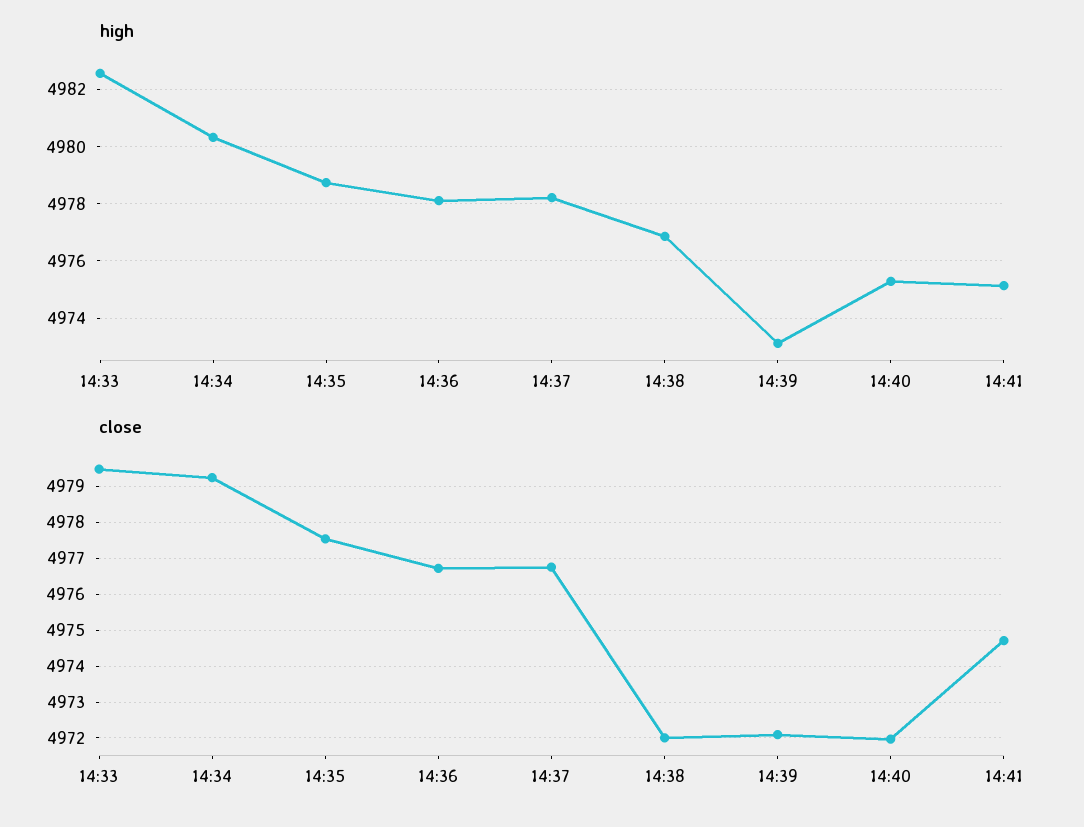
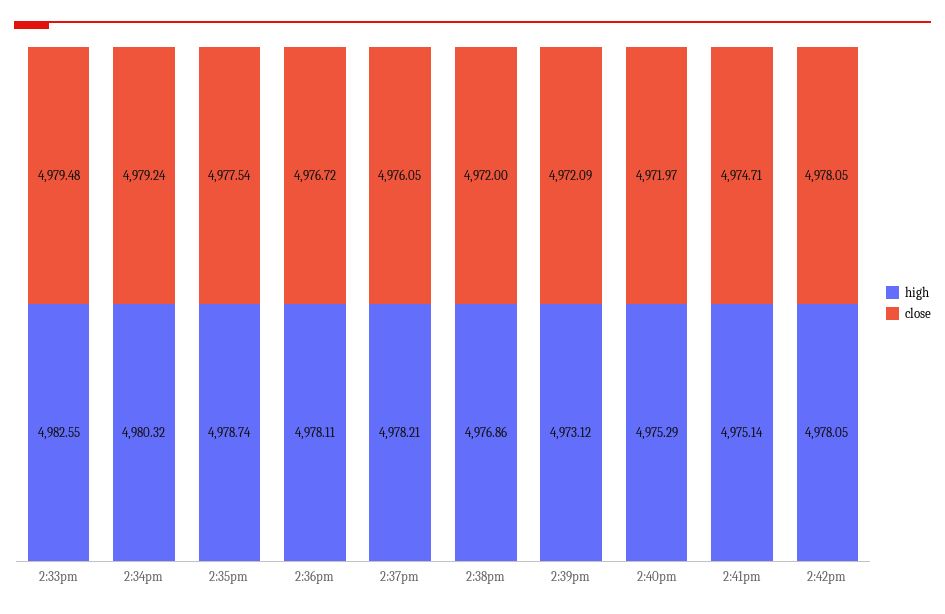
close, 14:37: 4976.8 -> 4976.05
high, 2:42pm: none -> 4978.05
close, 2:42pm: none -> 4978.05

